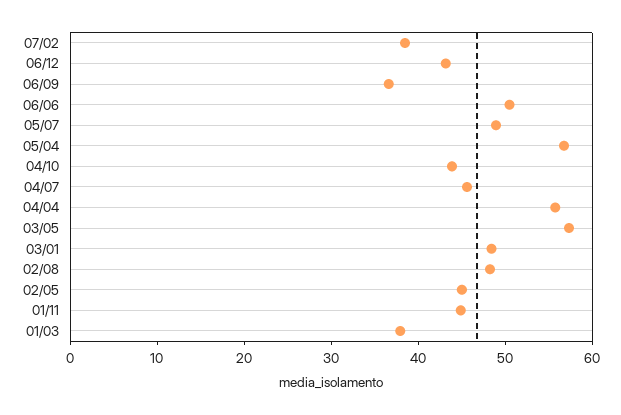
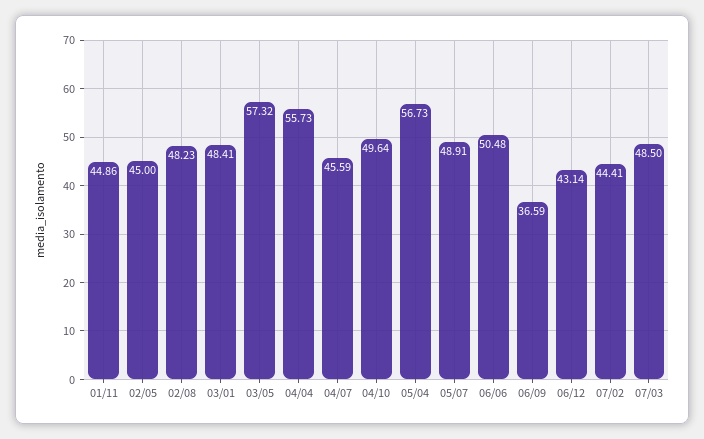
07/02: 38 -> 44.41
04/10: 44 -> 49.64
01/03: 38 -> none
07/03: none -> 48.5

